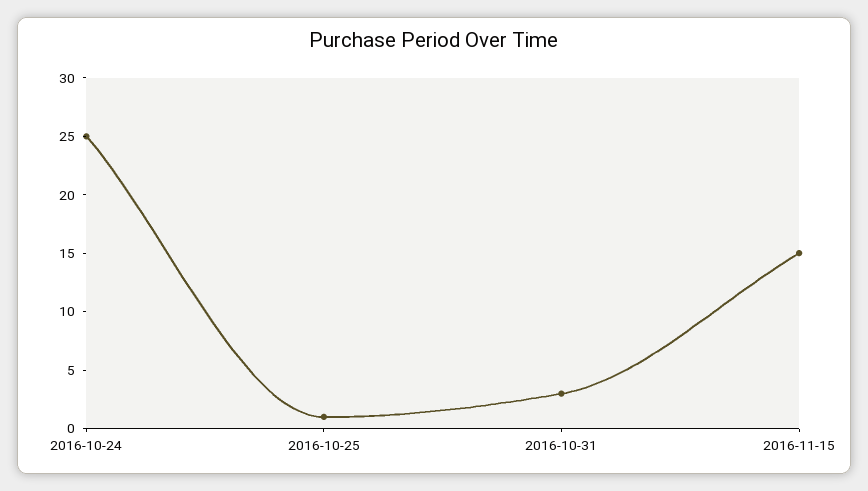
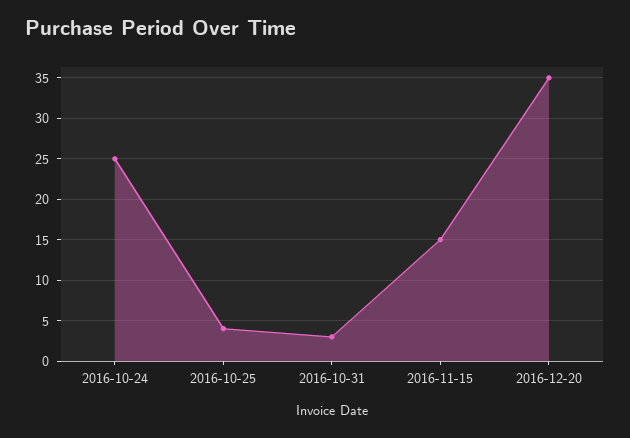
2016-10-25: 1 -> 4
2016-12-20: none -> 35

